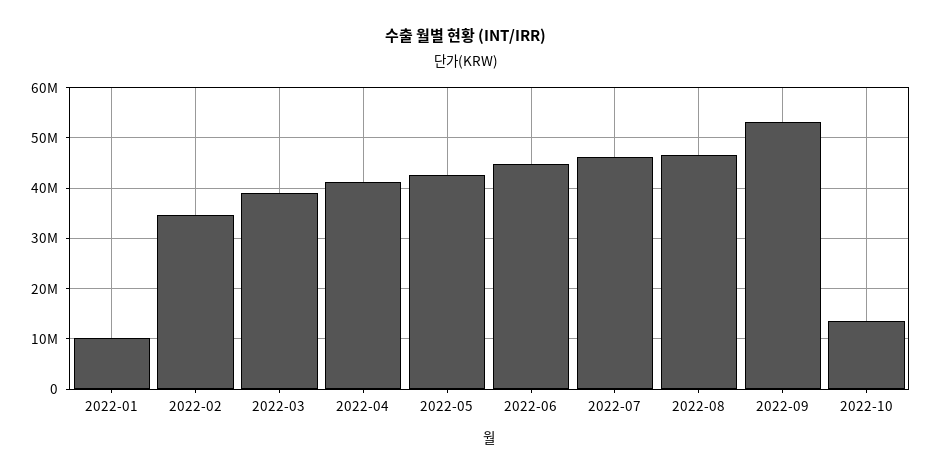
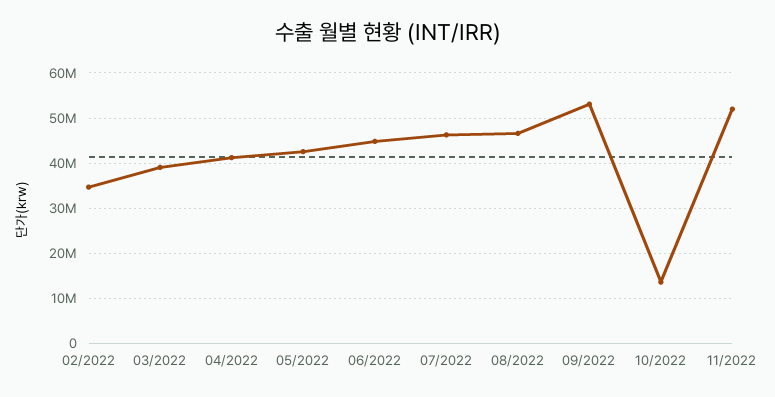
2022-01: 10000000 -> none
11/2022: none -> 52000000

